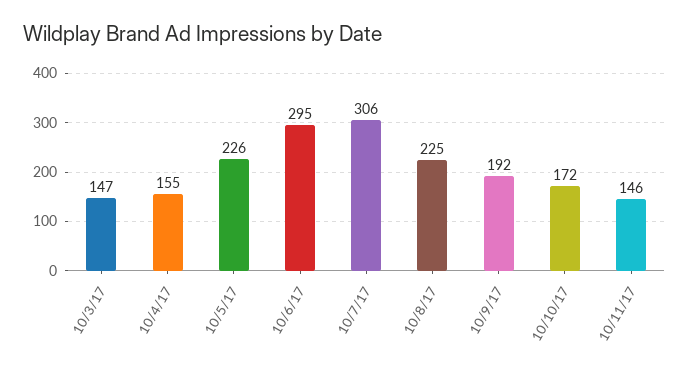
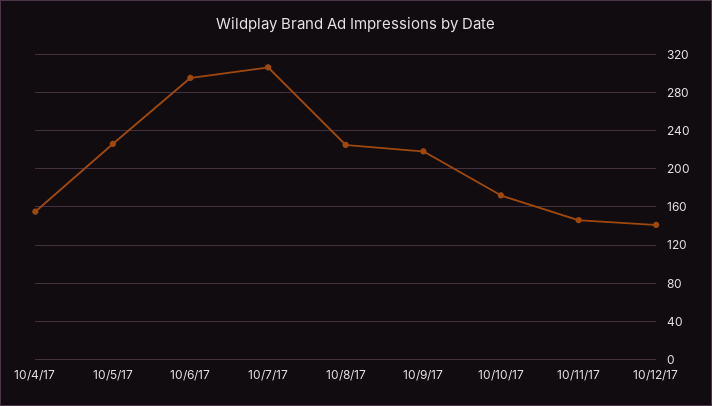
10/3/17: 147 -> none
10/9/17: 192 -> 220
10/12/17: none -> 140

